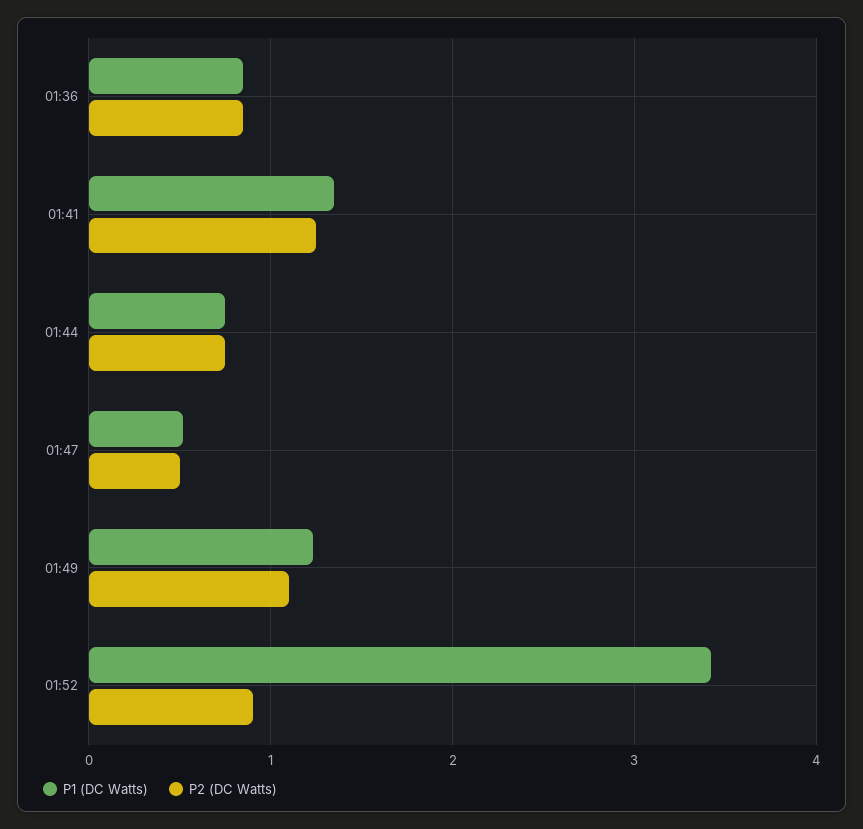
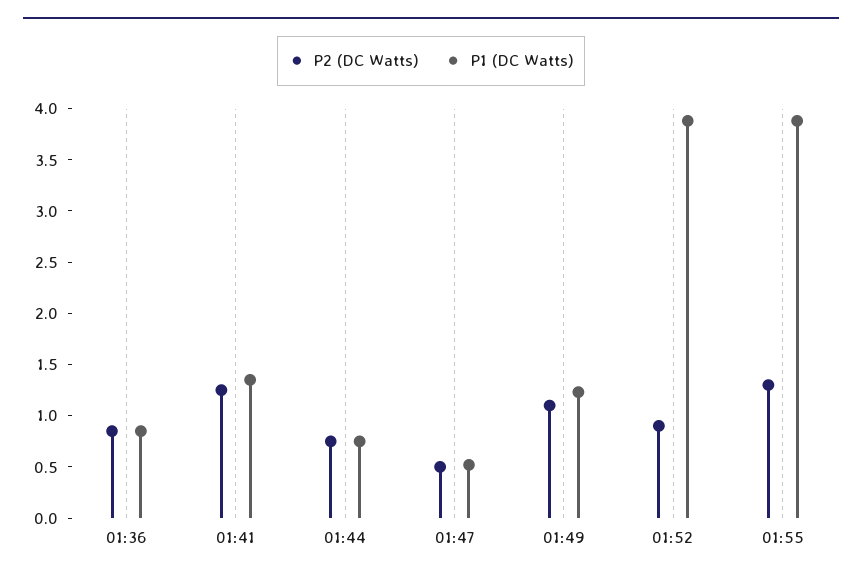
P1 (DC Watts), 01:52: 3.4 -> 3.9
P2 (DC Watts), 01:55: none -> 1.3
P1 (DC Watts), 01:55: none -> 3.9

